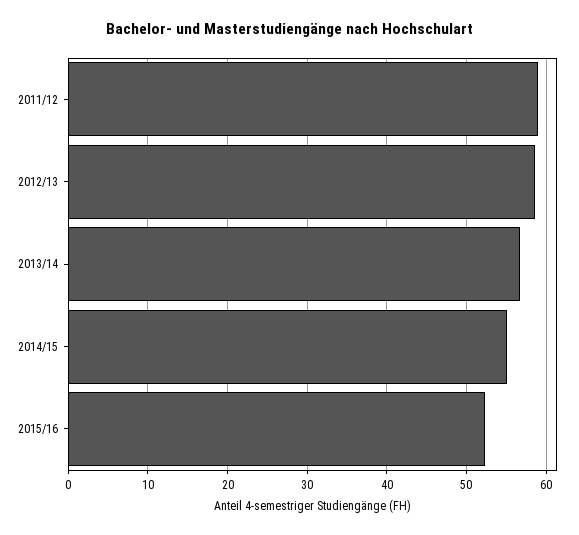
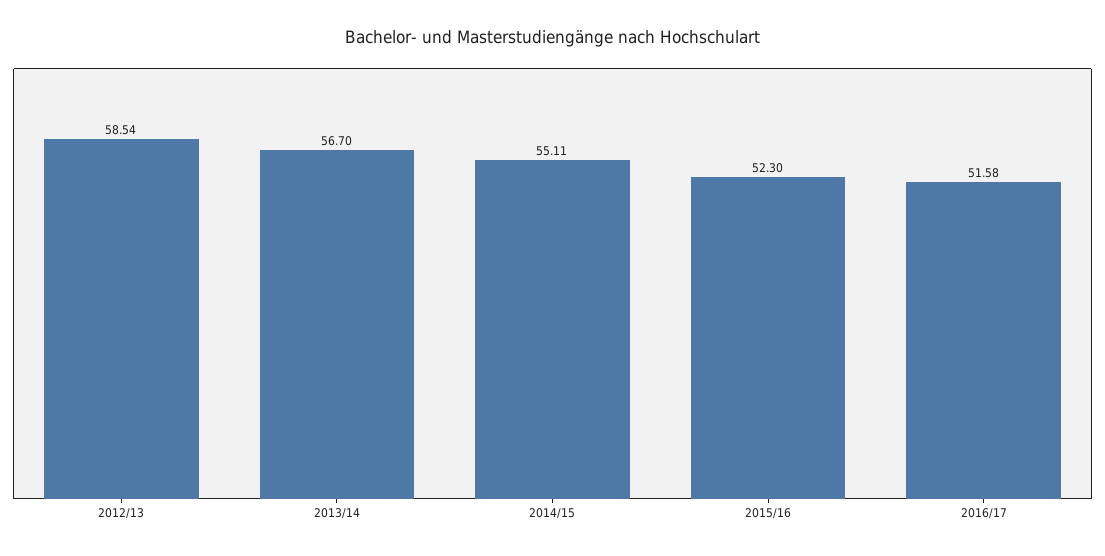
2011/12: 59 -> none
2016/17: none -> 51.58

